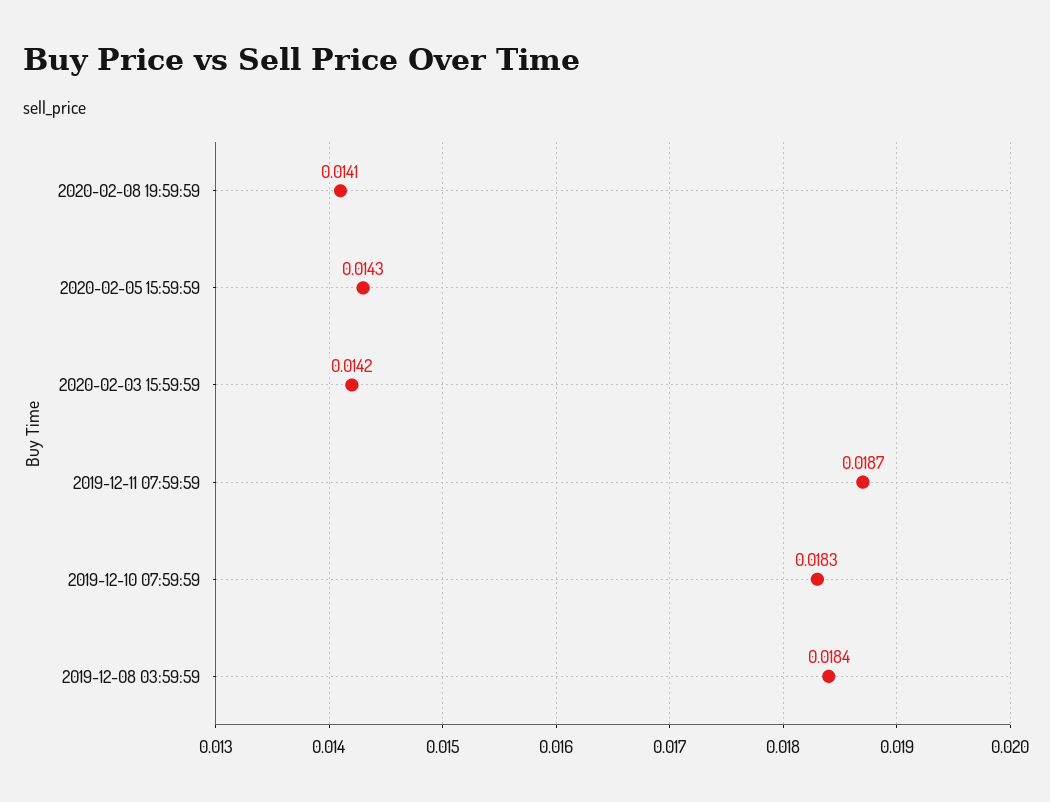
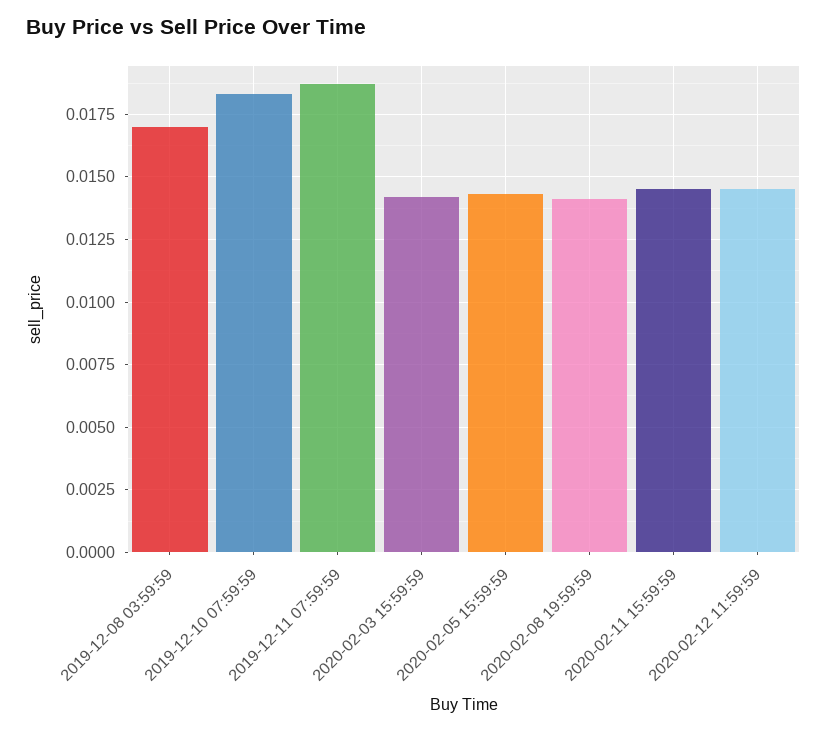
2019-12-08 03:59:59: 0.0184 -> 0.017
2020-02-11 15:59:59: none -> 0.0145
2020-02-12 11:59:59: none -> 0.0145

